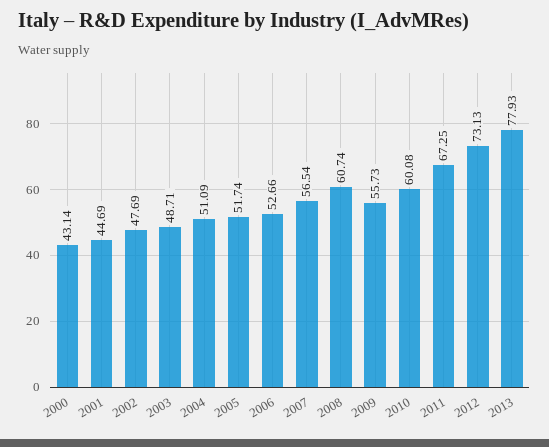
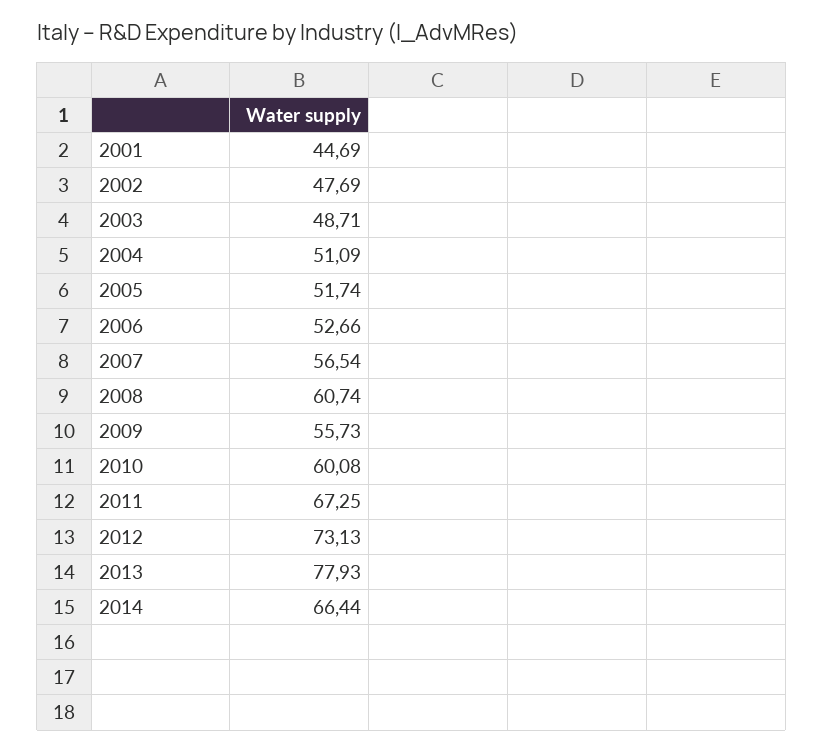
2000: 43.14 -> none
2014: none -> 66.44

